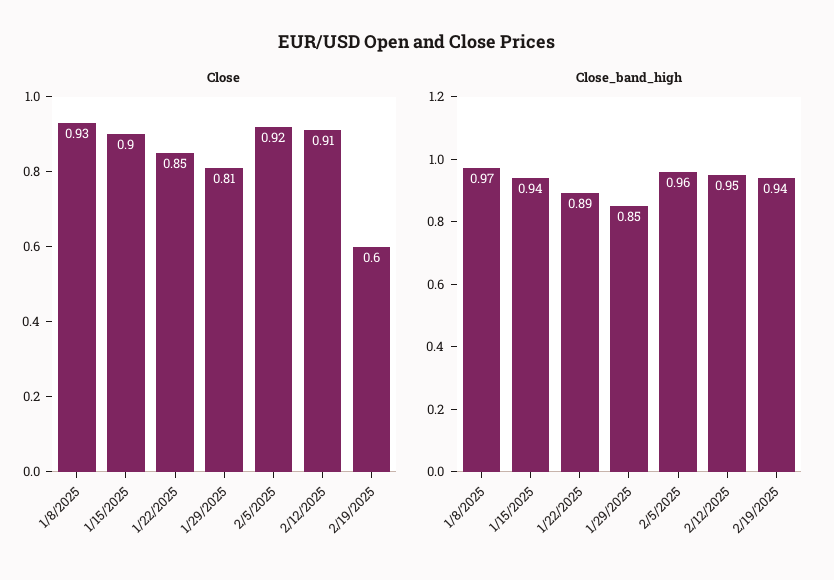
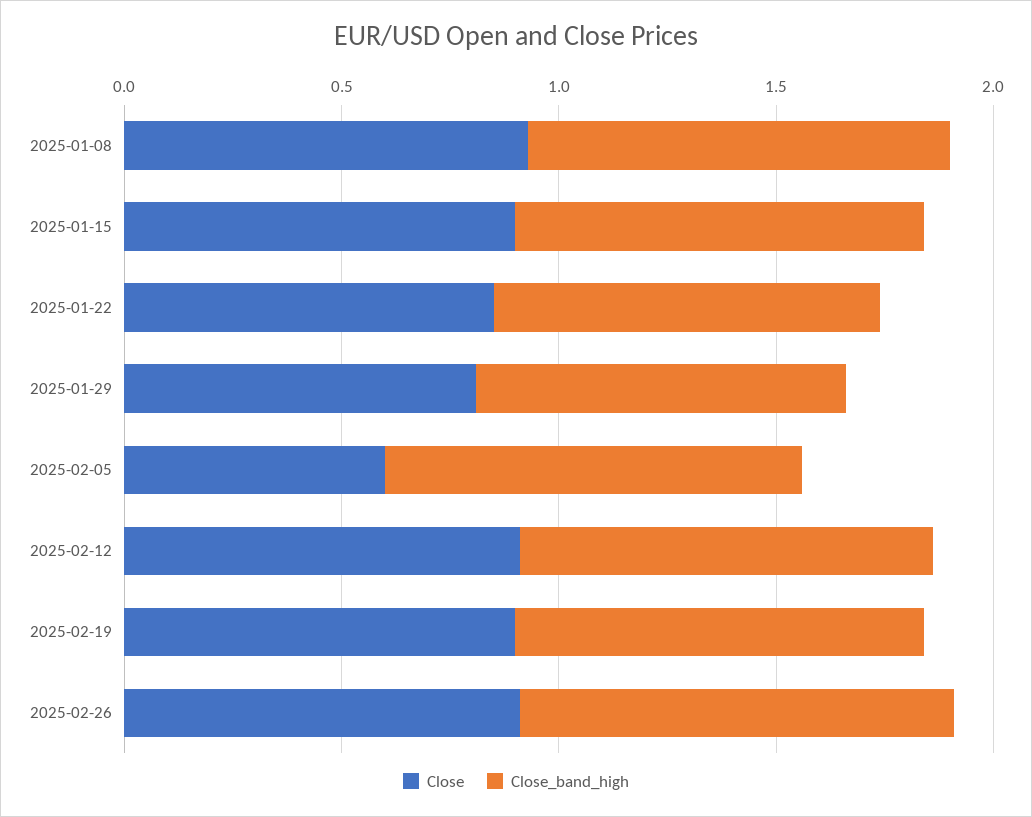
Close, 2/5/2025: 0.92 -> 0.6
Close, 2/19/2025: 0.6 -> 0.9
Close, 2025-02-26: none -> 0.9
Close_band_high, 2025-02-26: none -> 1

